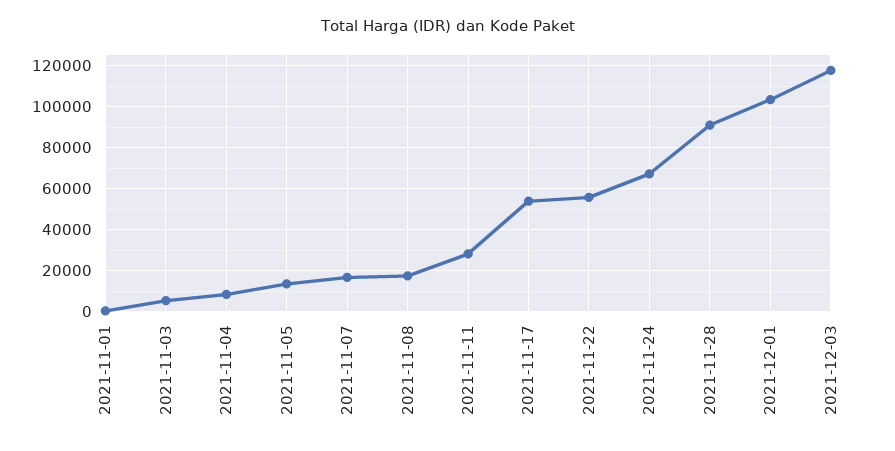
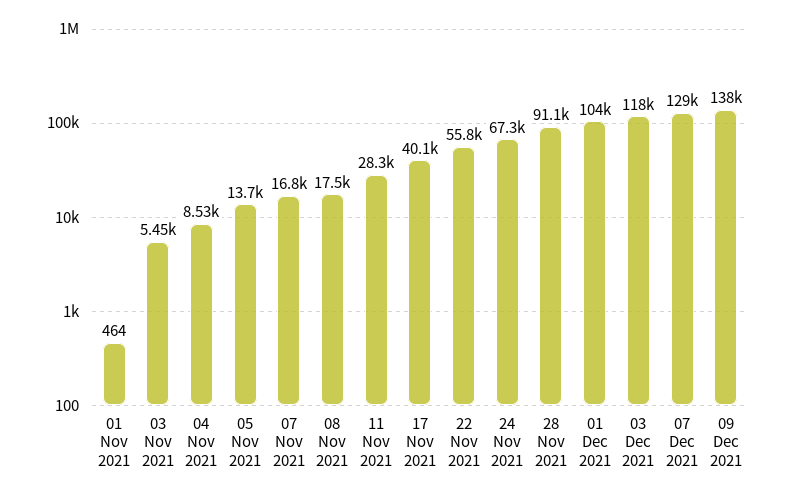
2021-11-17: 55000 -> 40100
07 Dec 2021: none -> 129000
09 Dec 2021: none -> 138000

